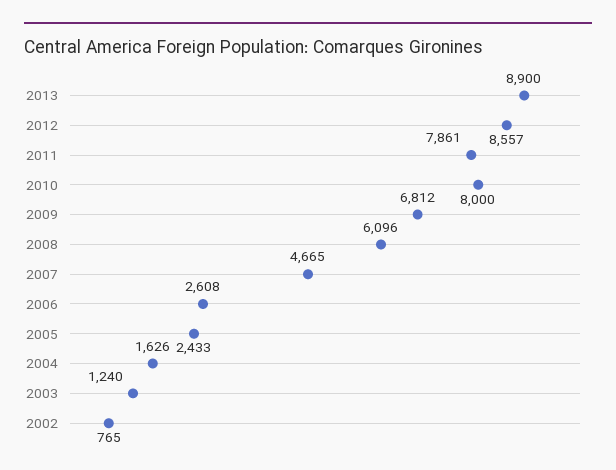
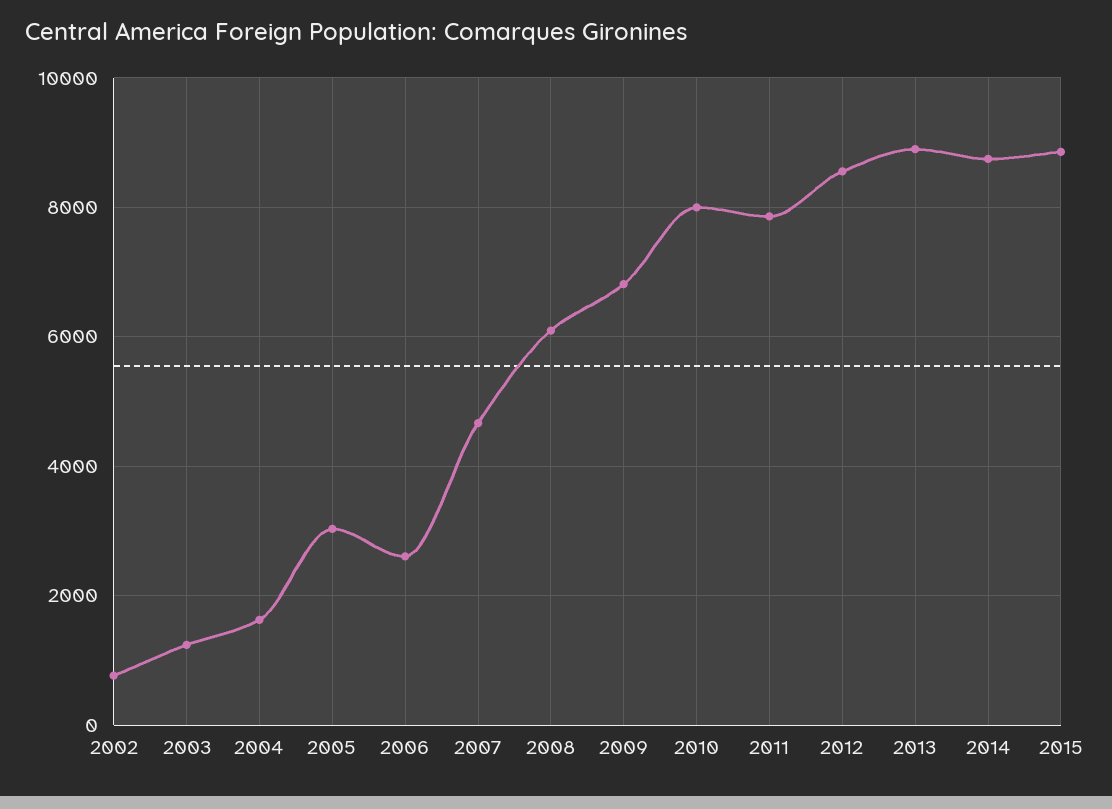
2005: 2433 -> 3000
2014: none -> 8800
2015: none -> 8800

